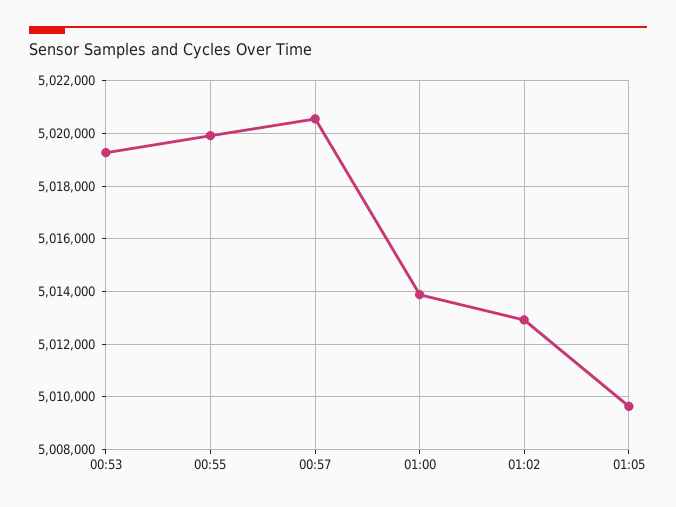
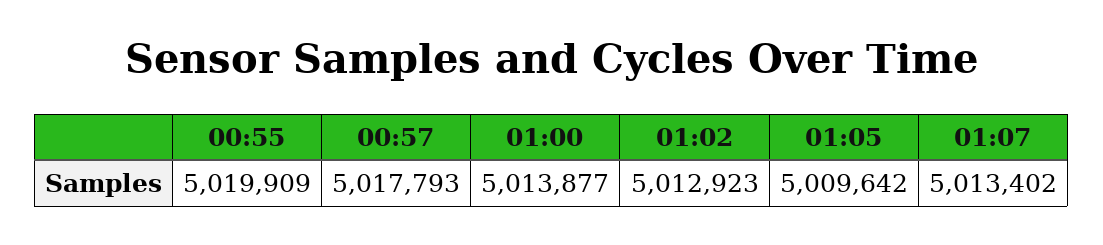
00:53: 5019250 -> none
00:57: 5020500 -> 5017793
01:07: none -> 5013402

